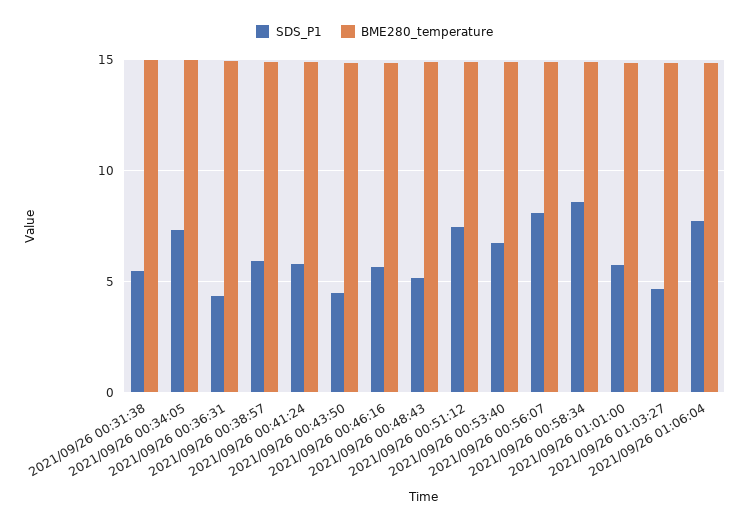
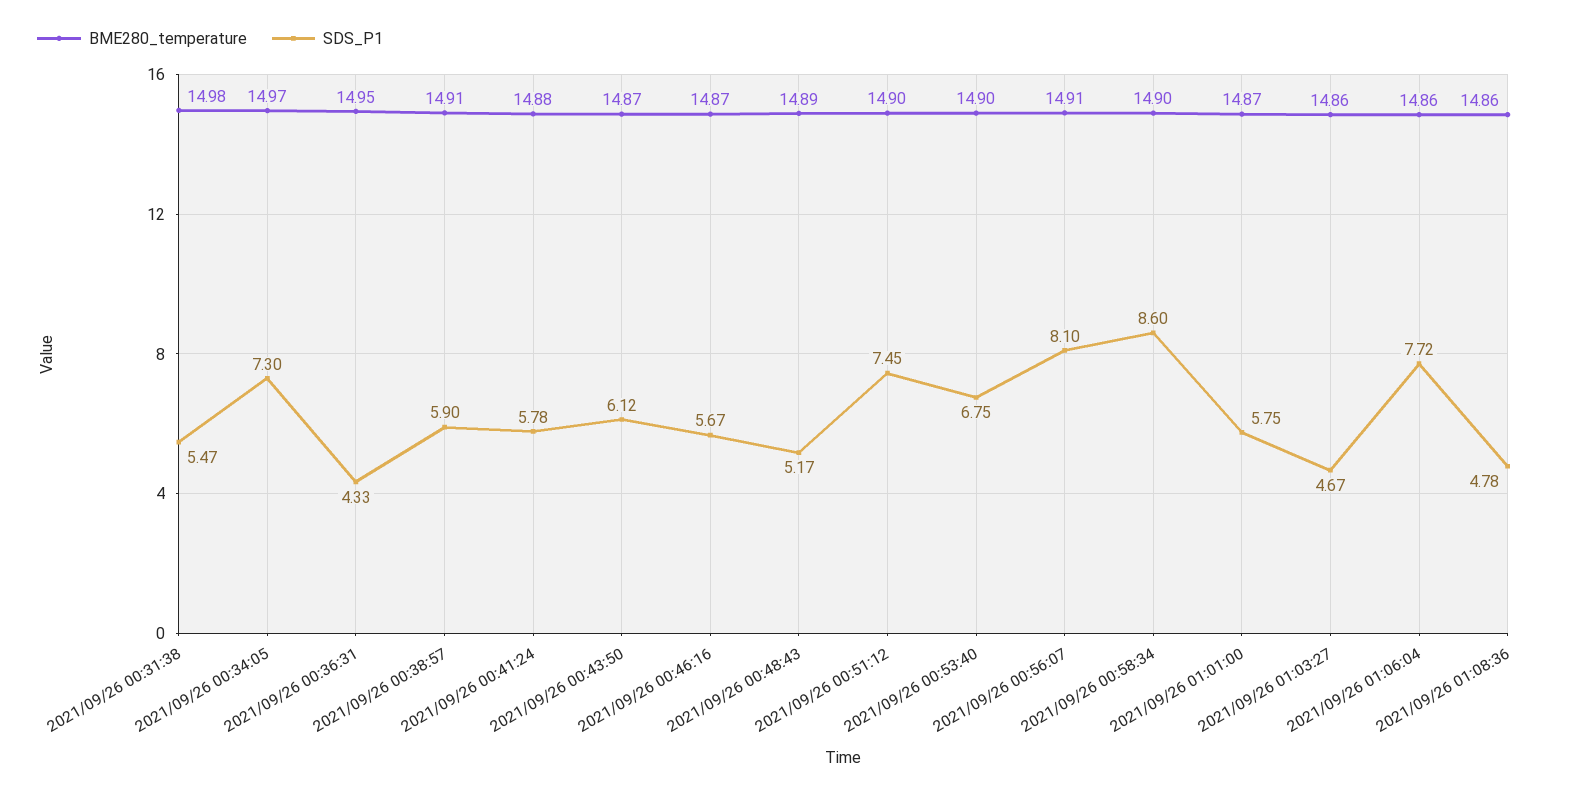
SDS_P1, 2021/09/26 00:43:50: 4.5 -> 6.12
BME280_temperature, 2021/09/26 01:08:36: none -> 14.86
SDS_P1, 2021/09/26 01:08:36: none -> 4.78

